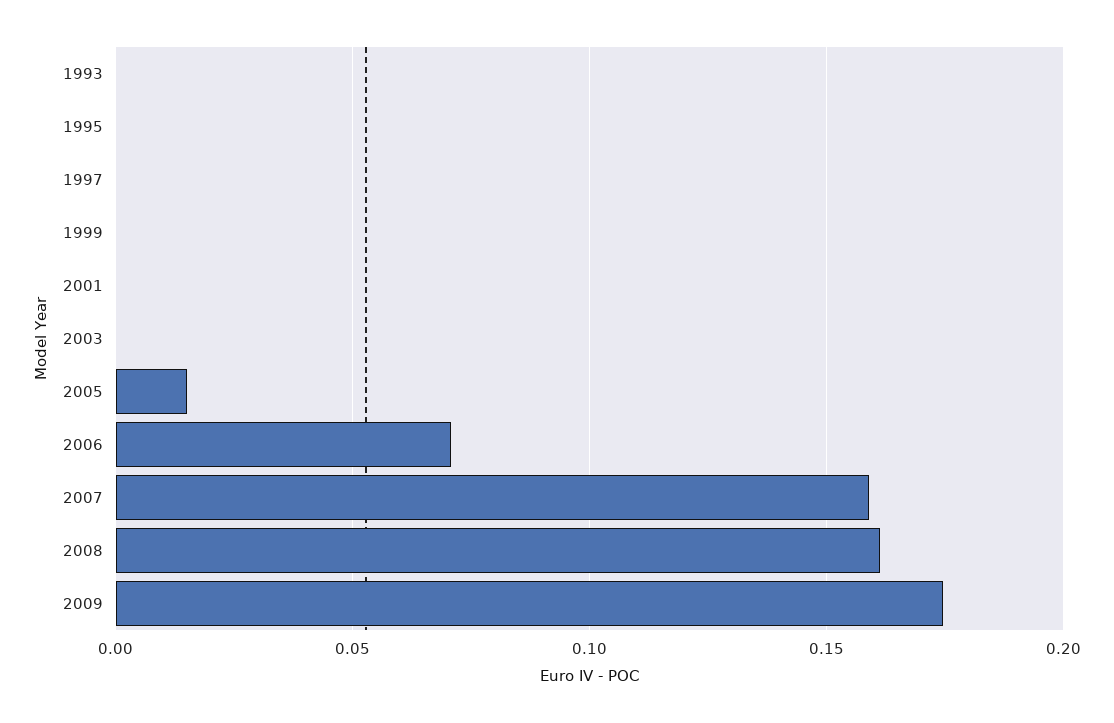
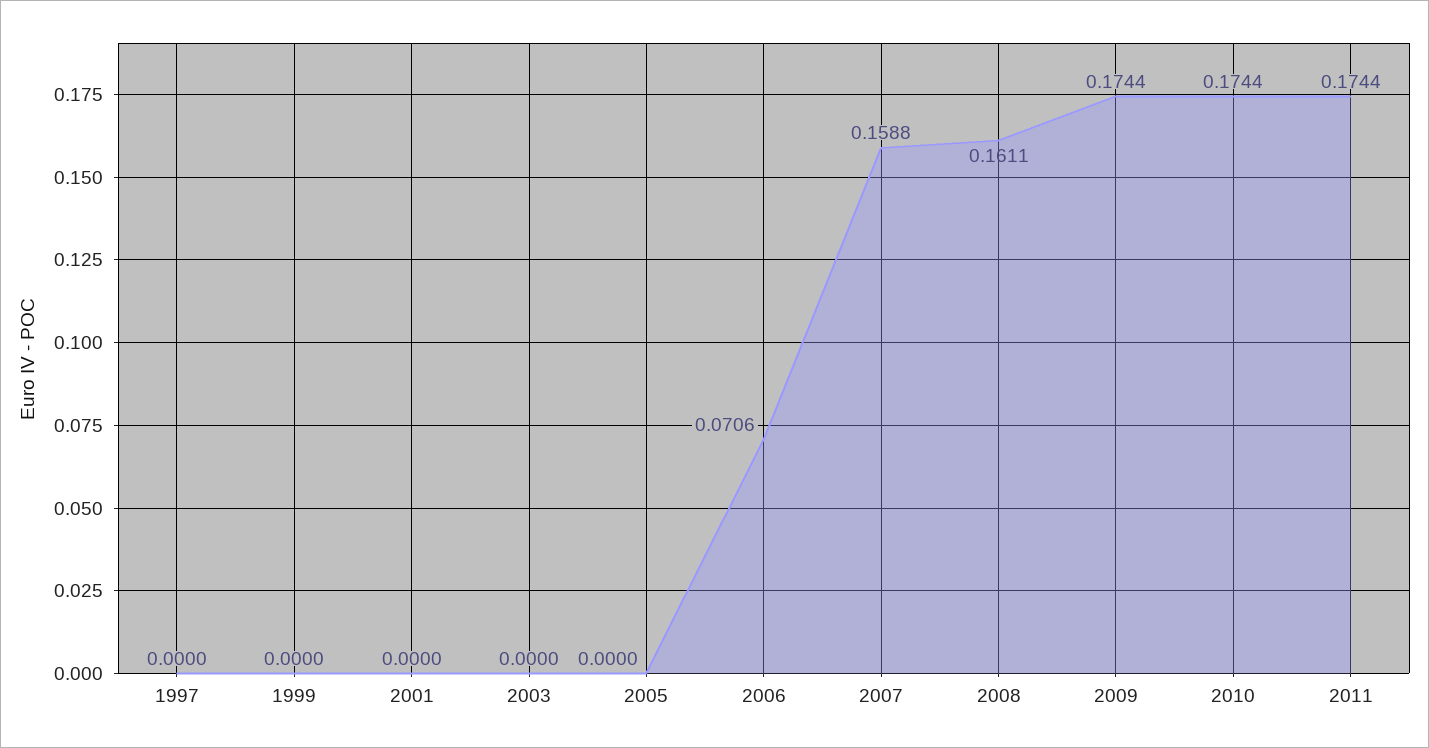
1993: 0 -> none
1995: 0 -> none
2005: 0.015 -> 0
2010: none -> 0.1744
2011: none -> 0.1744

